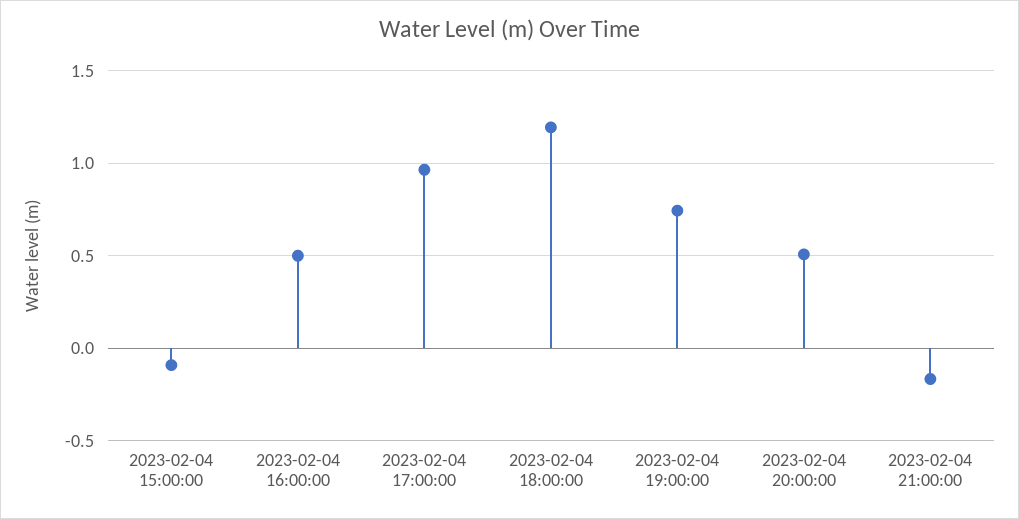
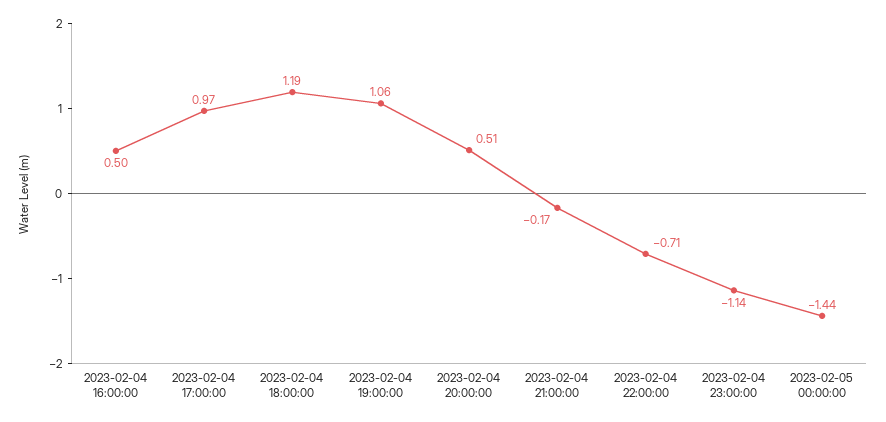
2023-02-04 15:00:00: -0.1 -> none
2023-02-04 19:00:00: 0.75 -> 1.06
2023-02-04 22:00:00: none -> -0.71
2023-02-04 23:00:00: none -> -1.14
2023-02-05 00:00:00: none -> -1.44

